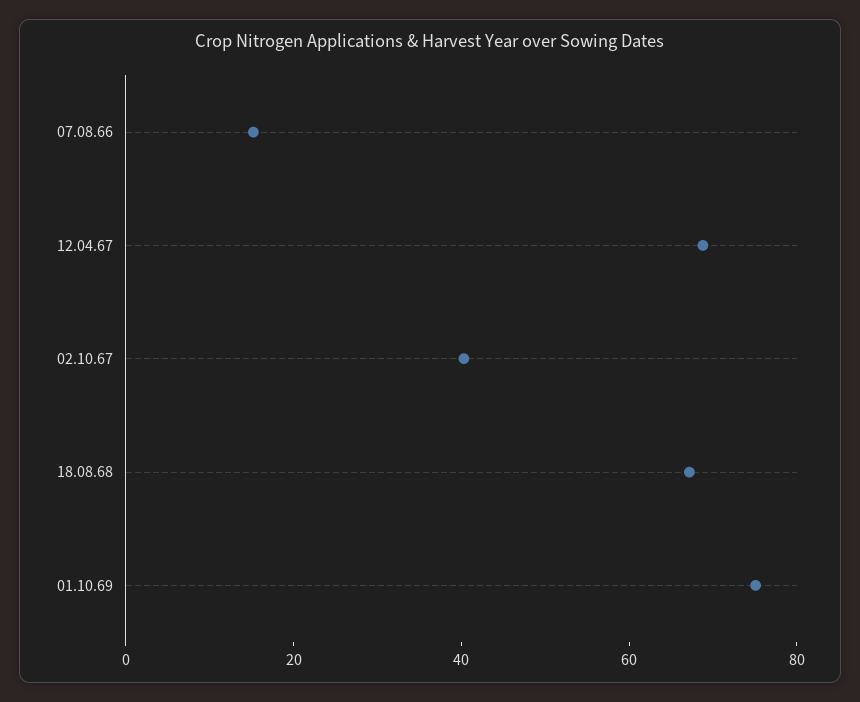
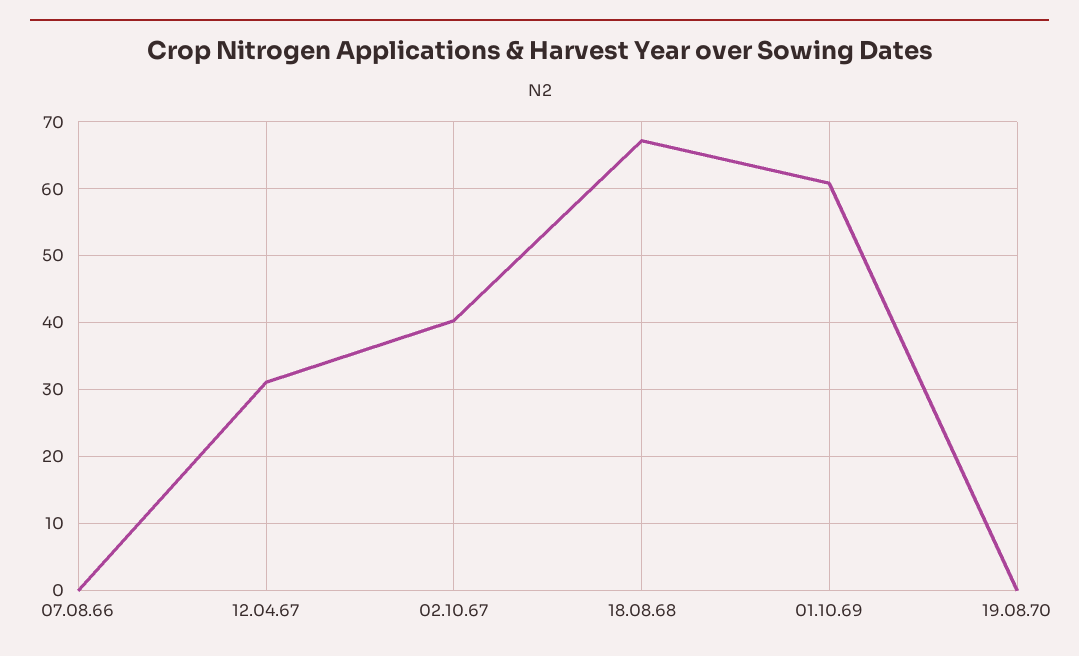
07.08.66: 15 -> 0
12.04.67: 70 -> 31
01.10.69: 75 -> 61
19.08.70: none -> 0

